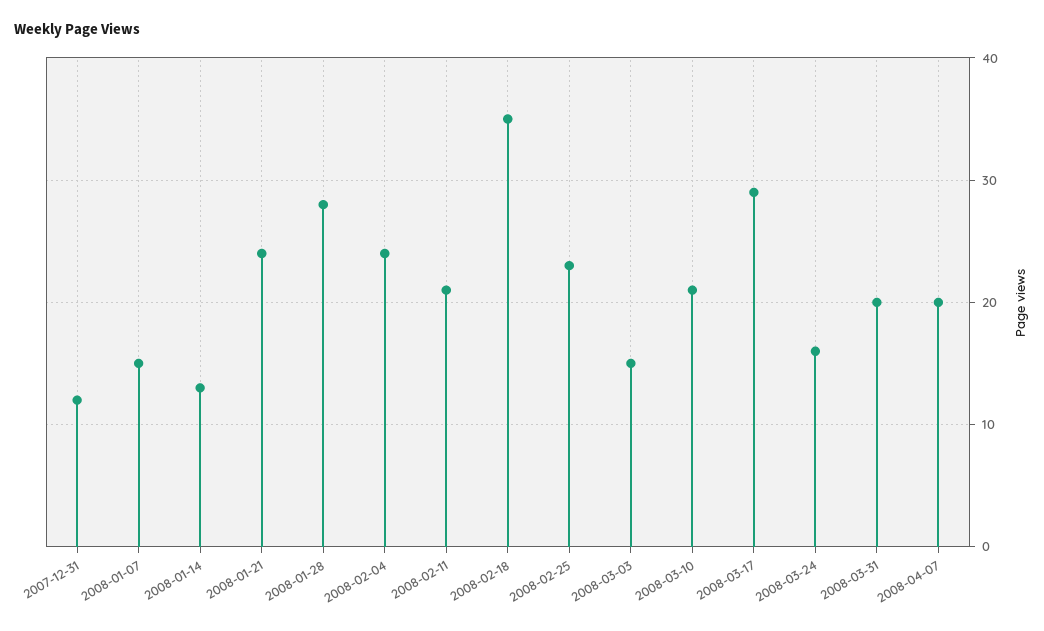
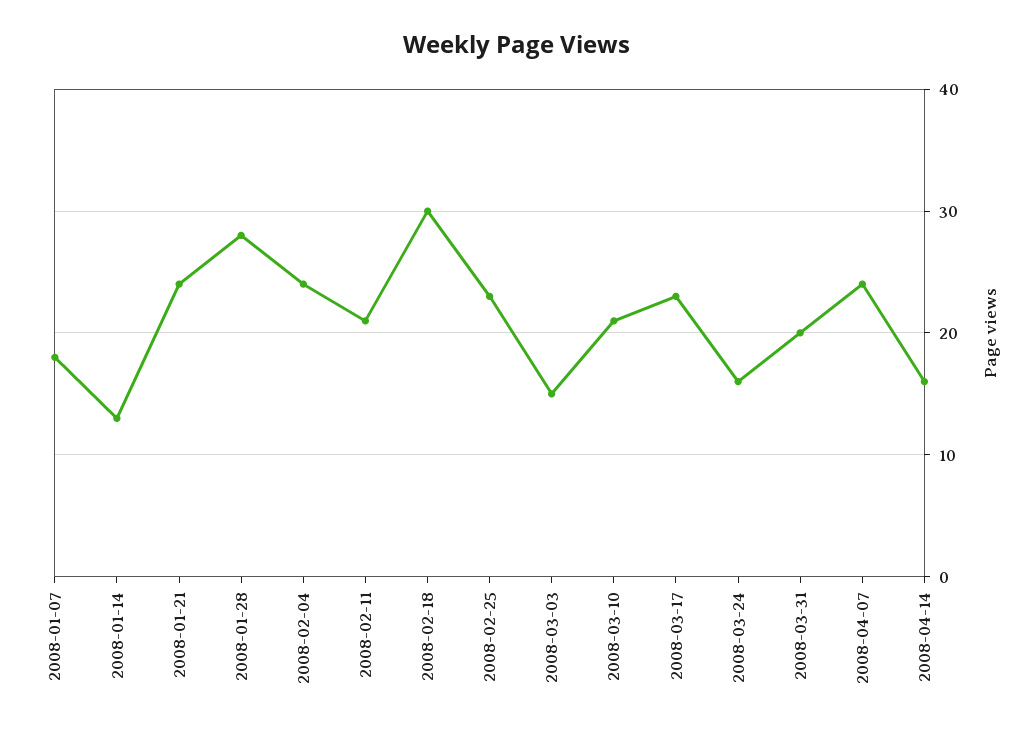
2007-12-31: 12 -> none
2008-01-07: 15 -> 18
2008-02-18: 35 -> 30
2008-03-17: 29 -> 23
2008-04-07: 20 -> 24
2008-04-14: none -> 16

